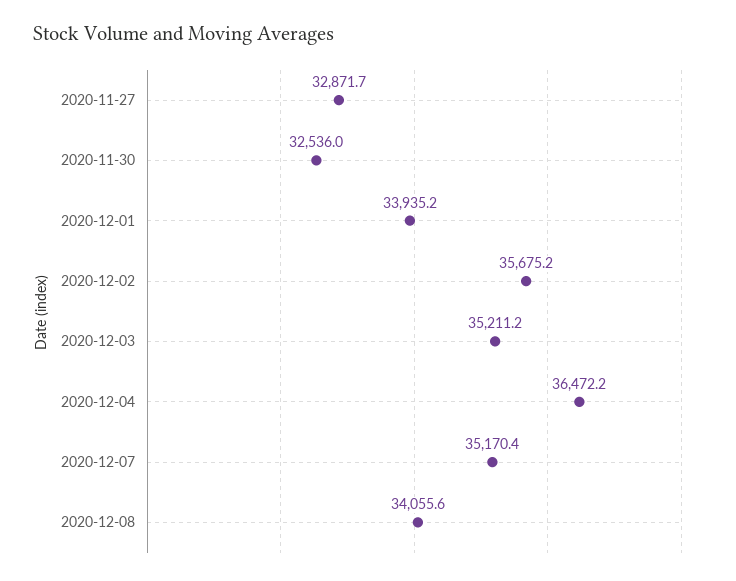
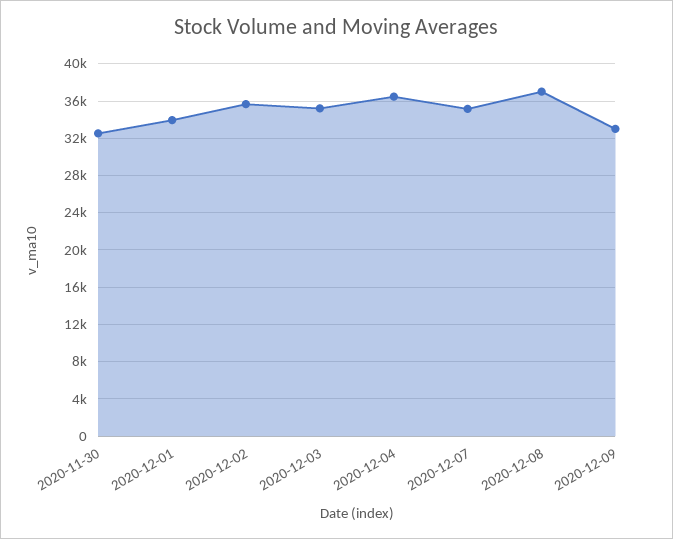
2020-11-27: 32871.7 -> none
2020-12-08: 34055.6 -> 37000
2020-12-09: none -> 33000

